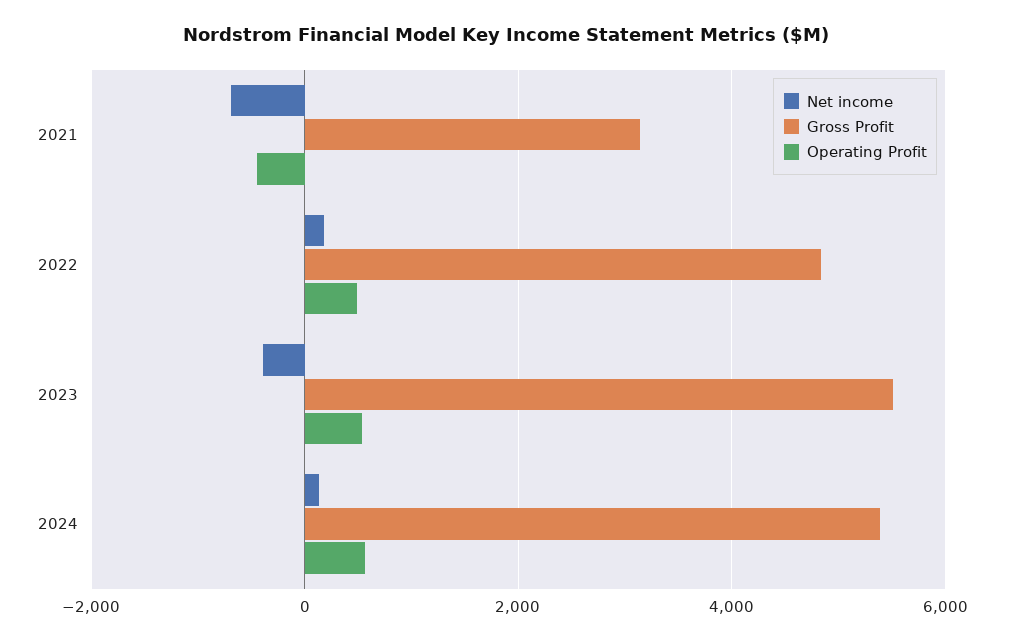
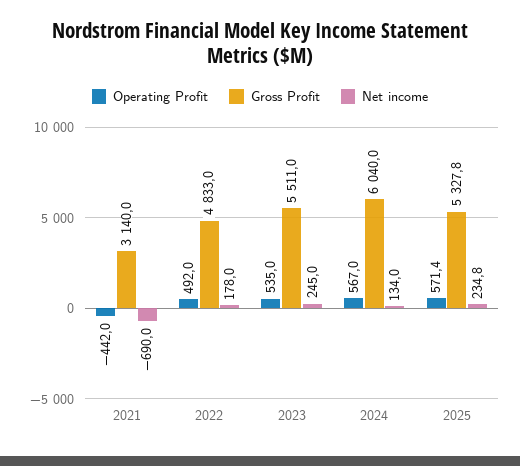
Net income, 2023: -400 -> 245
Gross Profit, 2024: 5400 -> 6040
Operating Profit, 2025: none -> 571.4
Gross Profit, 2025: none -> 5327.8
Net income, 2025: none -> 234.8

